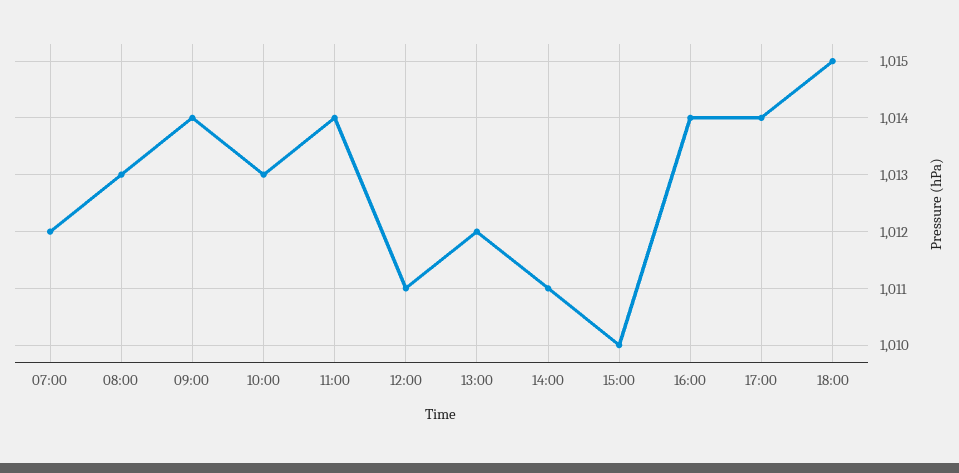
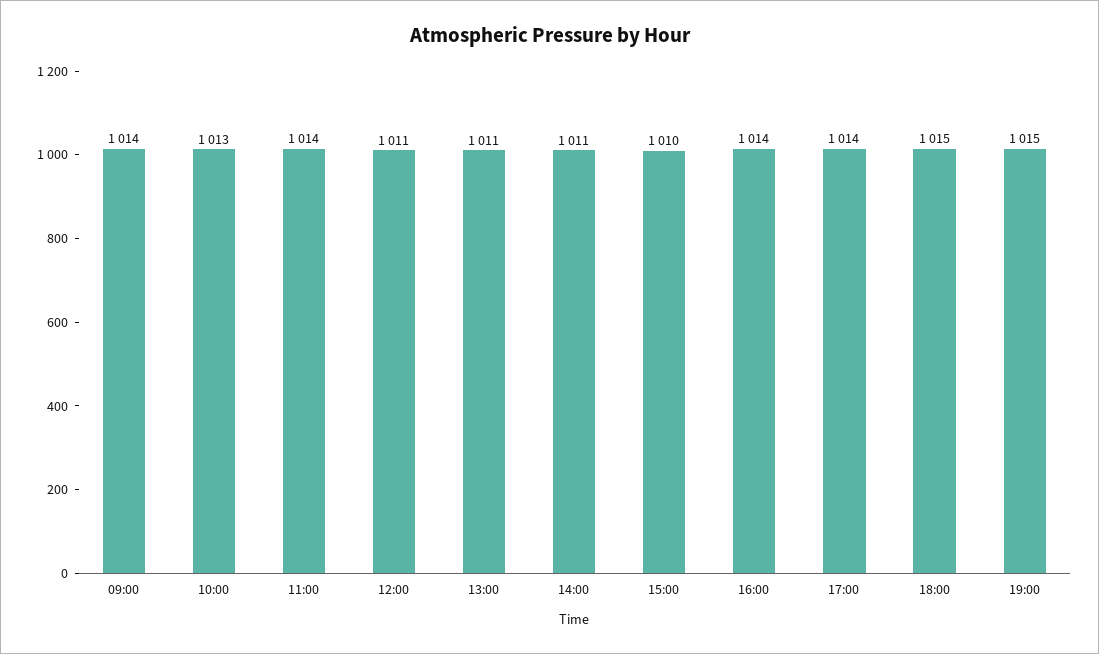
07:00: 1012 -> none
08:00: 1013 -> none
13:00: 1012 -> 1011
19:00: none -> 1015

